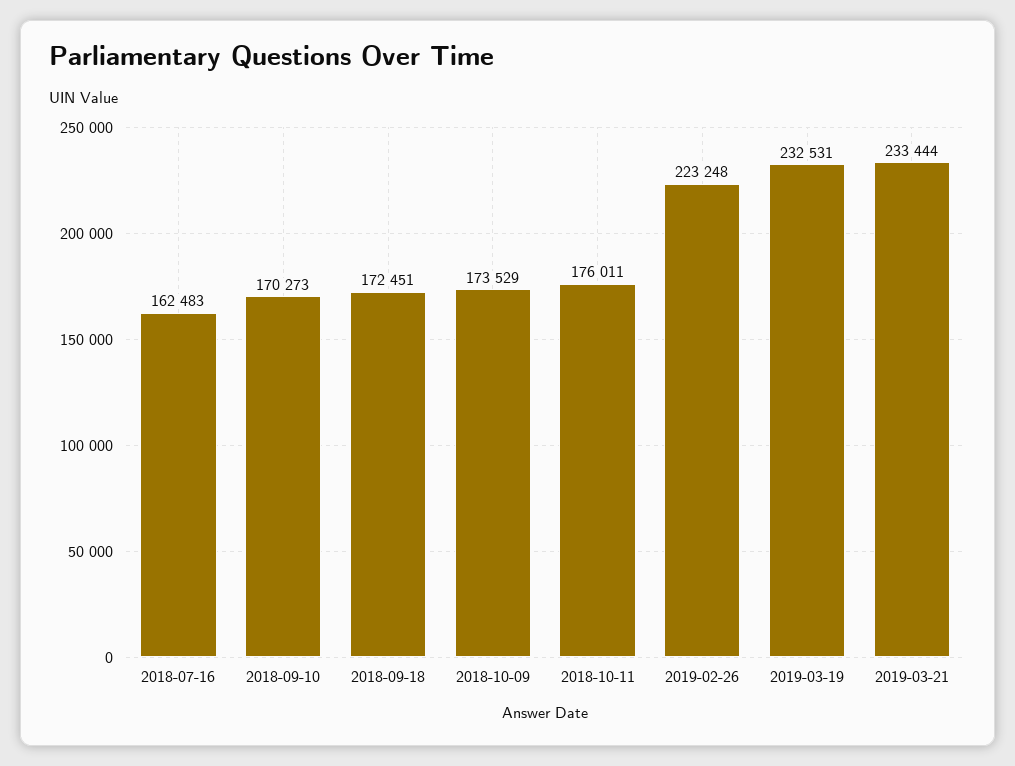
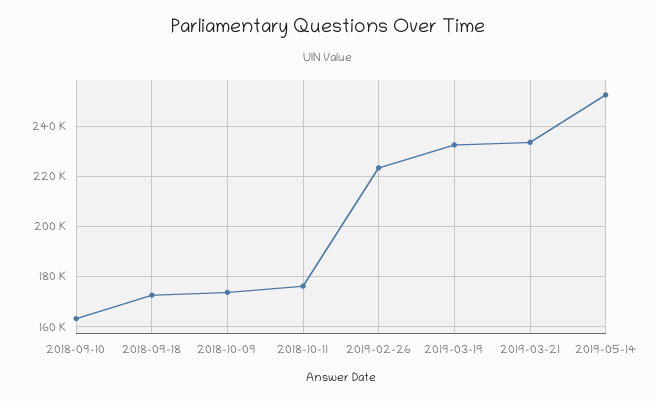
2018-07-16: 162483 -> none
2018-09-10: 170273 -> 162500
2019-05-14: none -> 252500

